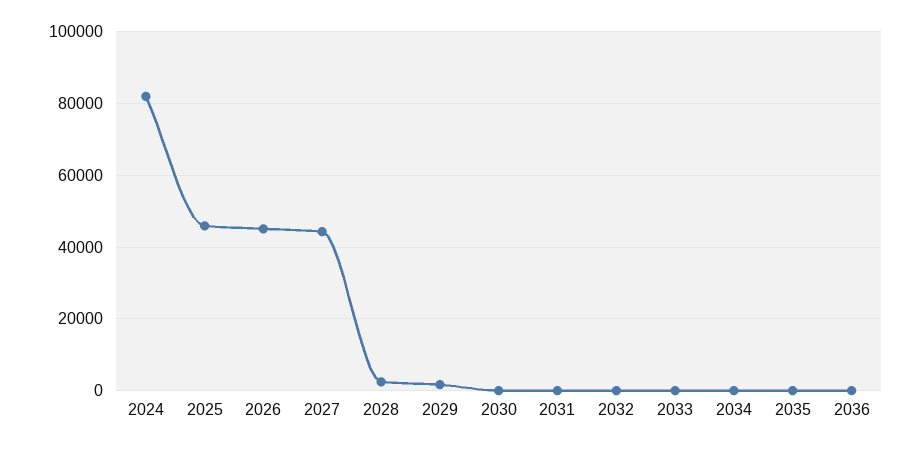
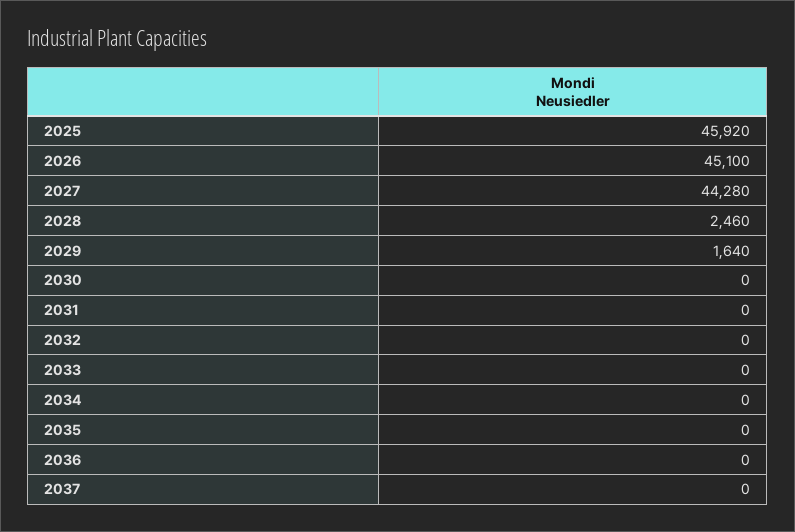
2024: 82000 -> none
2037: none -> 0

